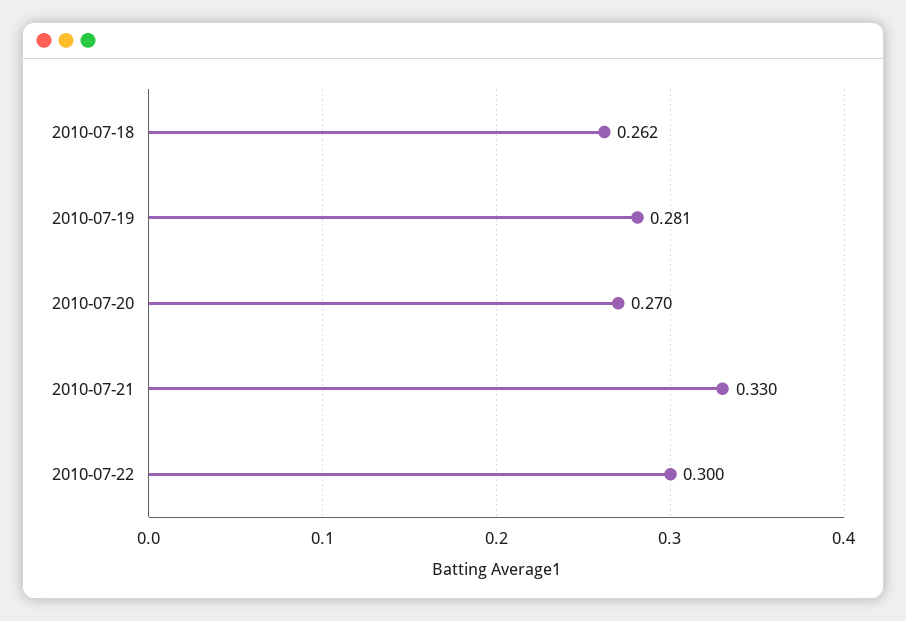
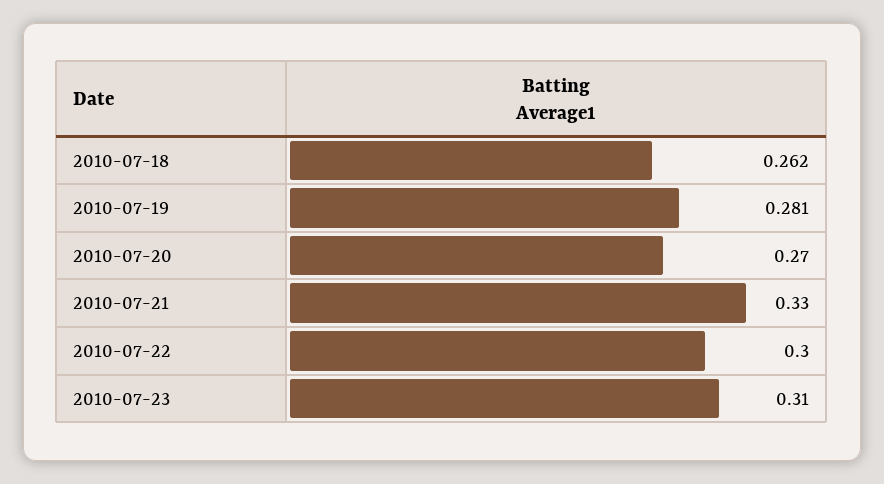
2010-07-23: none -> 0.31

